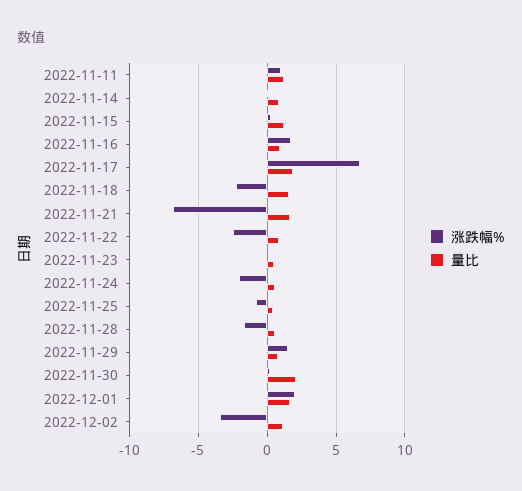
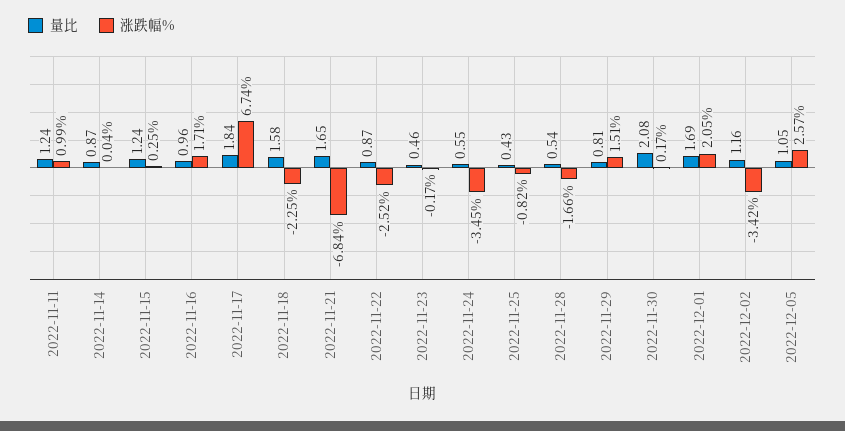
涨跌幅%, 2022-11-24: -2 -> -3.45
量比, 2022-12-05: none -> 1.05
涨跌幅%, 2022-12-05: none -> 2.57

